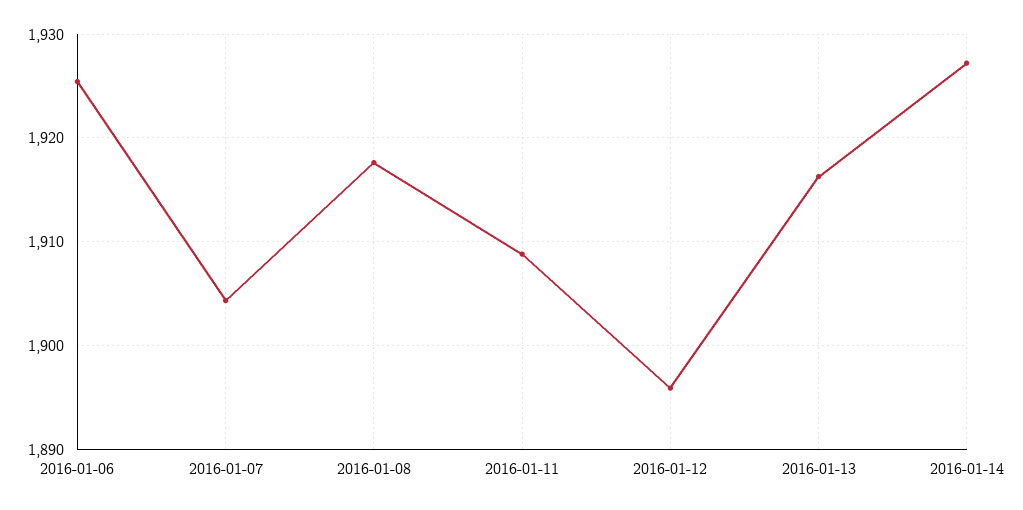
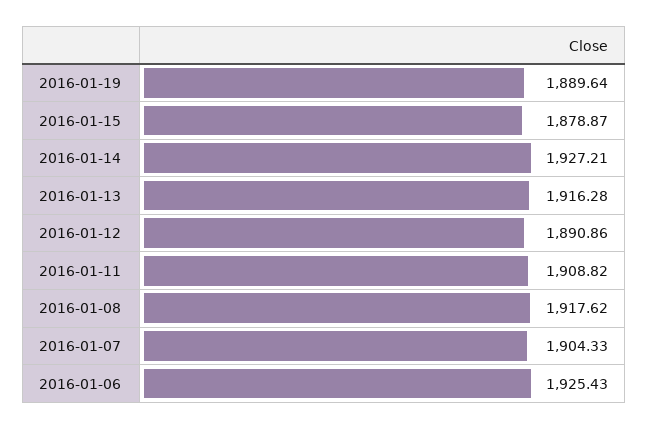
2016-01-12: 1896 -> 1890.86
2016-01-19: none -> 1889.64
2016-01-15: none -> 1878.87

